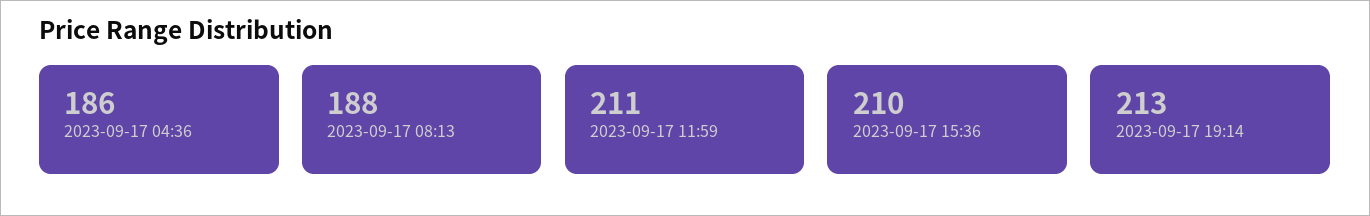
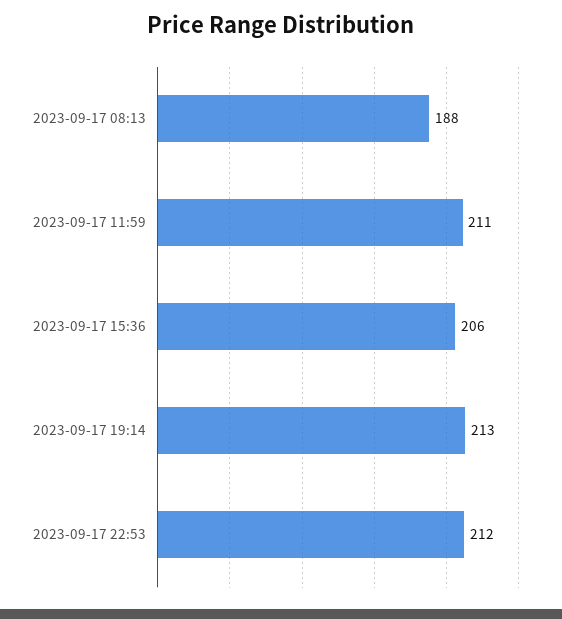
2023-09-17 04:36: 186 -> none
2023-09-17 15:36: 210 -> 206
2023-09-17 22:53: none -> 212

